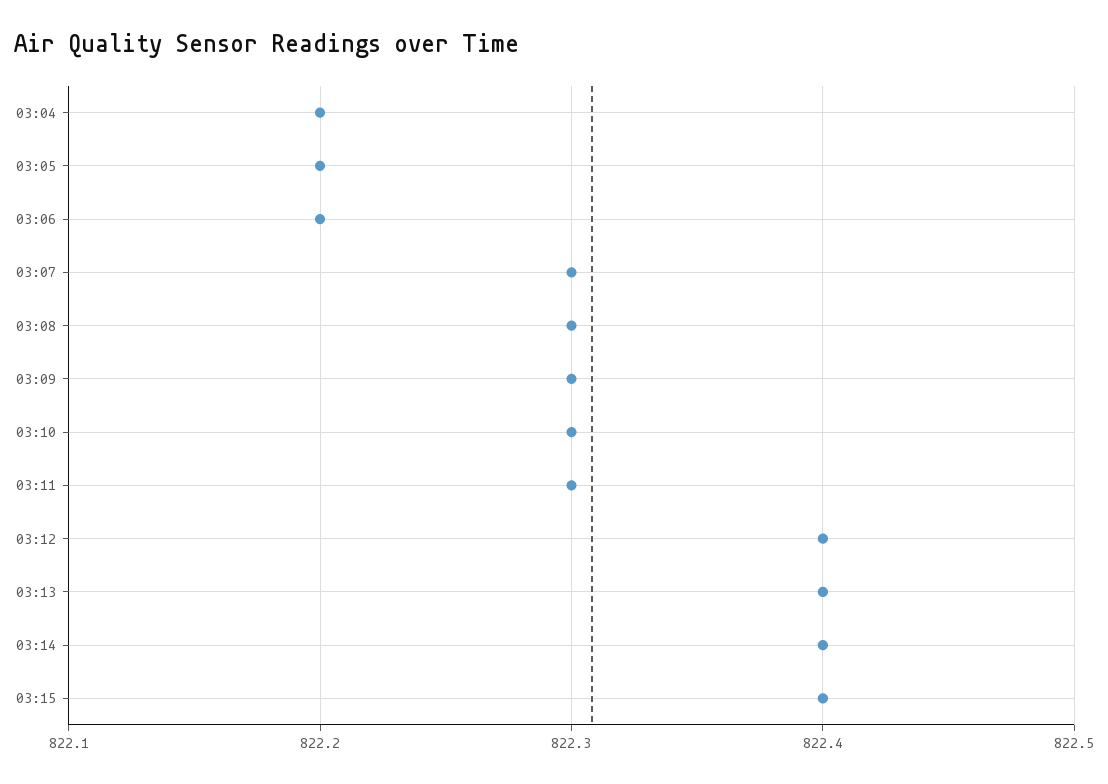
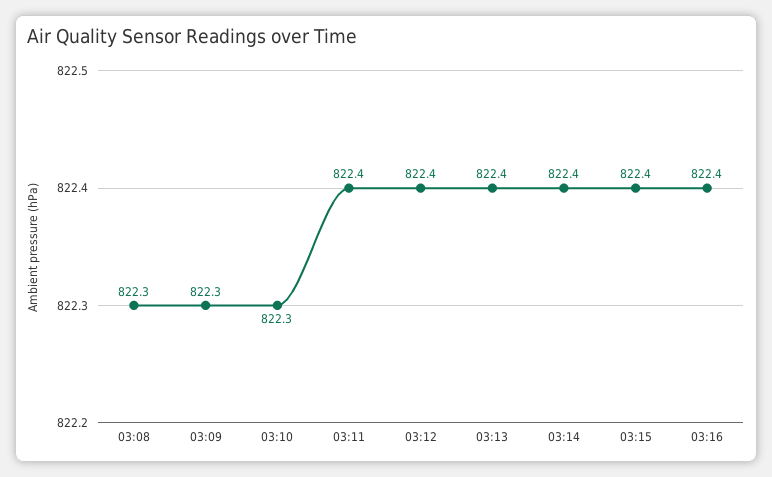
03:04: 822.2 -> none
03:05: 822.2 -> none
03:06: 822.2 -> none
03:07: 822.3 -> none
03:11: 822.3 -> 822.4
03:16: none -> 822.4

